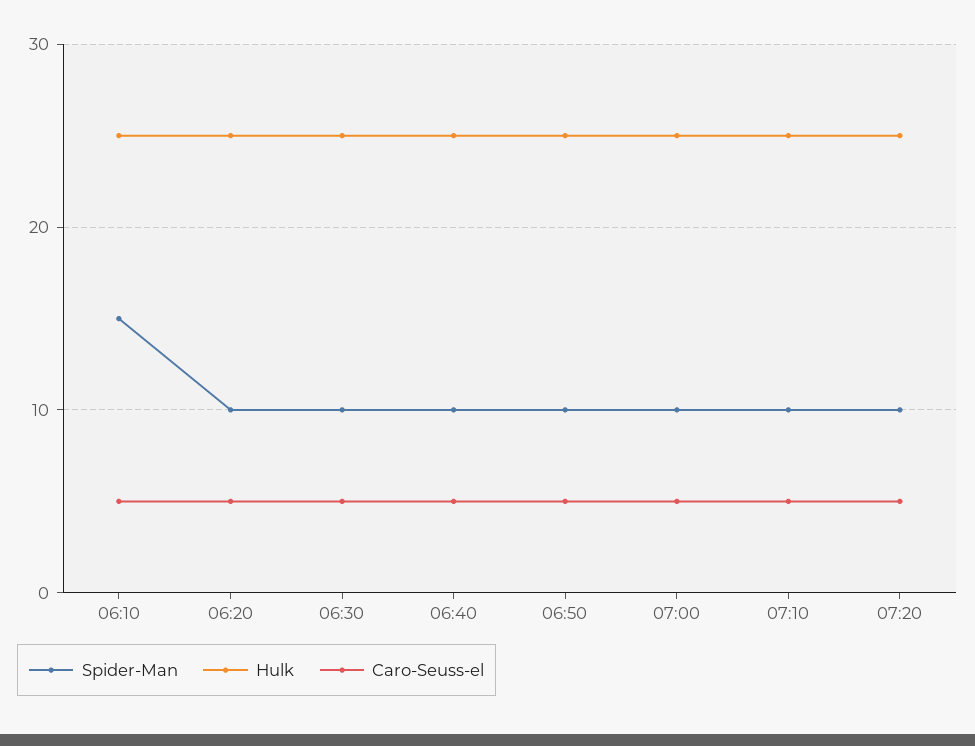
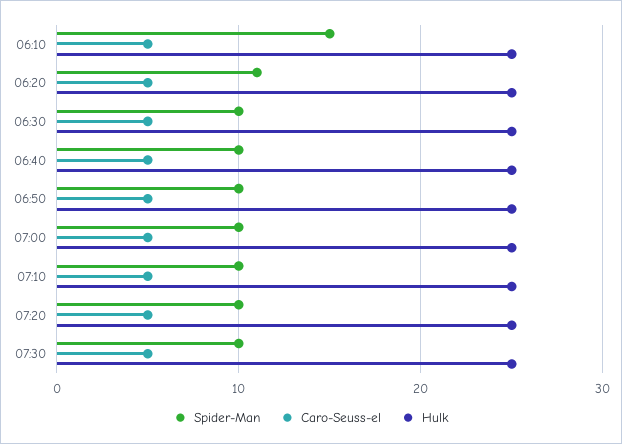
Spider-Man, 06:20: 10 -> 11
Spider-Man, 07:30: none -> 10
Caro-Seuss-el, 07:30: none -> 5
Hulk, 07:30: none -> 25

